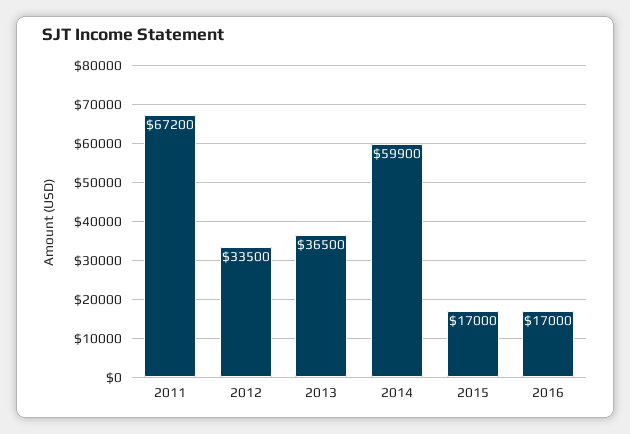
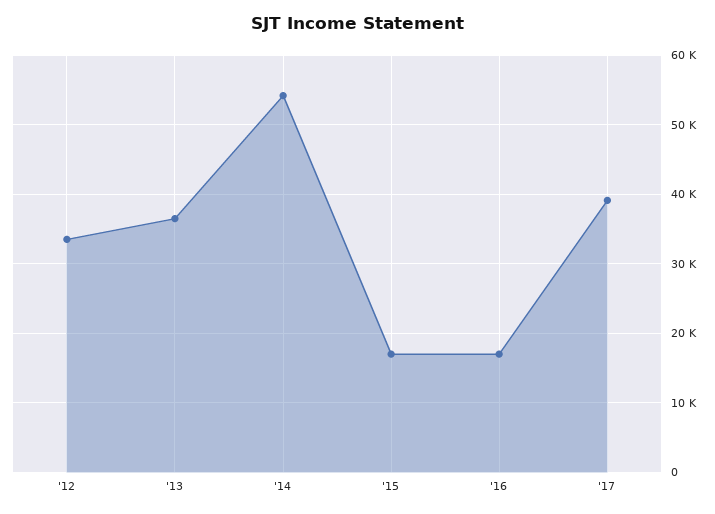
2011: 67200 -> none
2014: 59900 -> 54000
'17: none -> 39000

